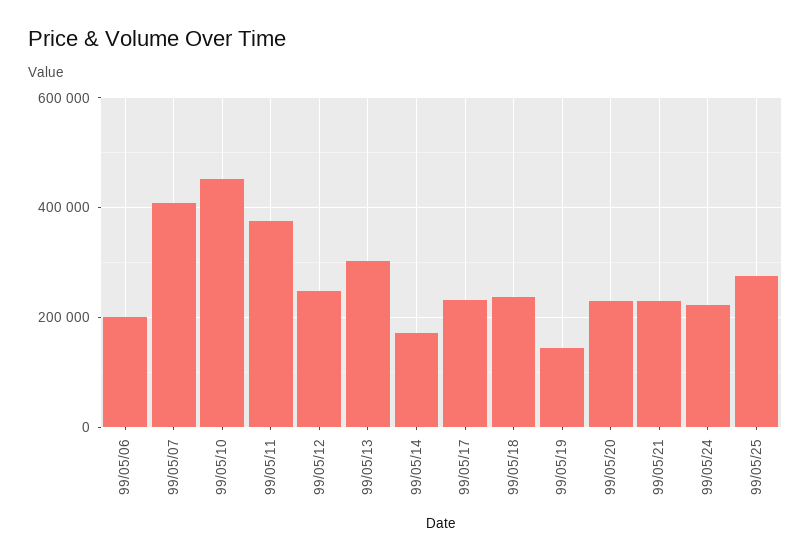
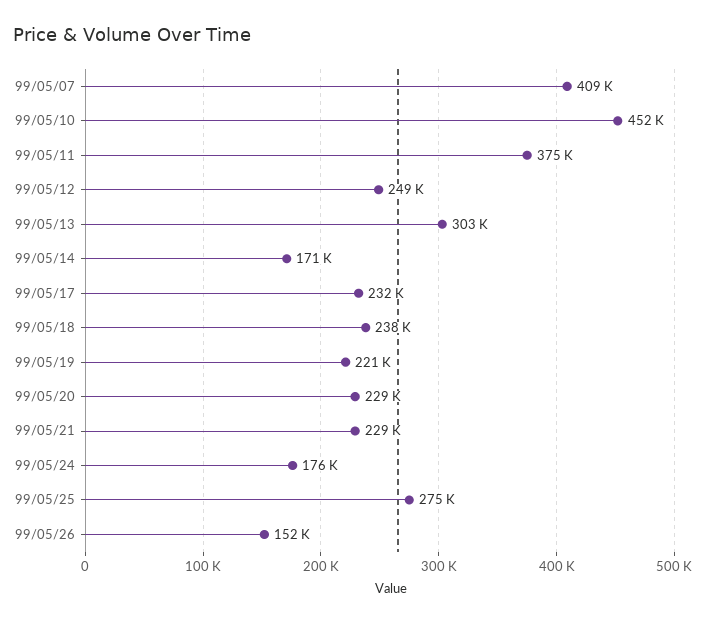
99/05/06: 200000 -> none
99/05/19: 140000 -> 221000
99/05/24: 220000 -> 176000
99/05/26: none -> 152000

